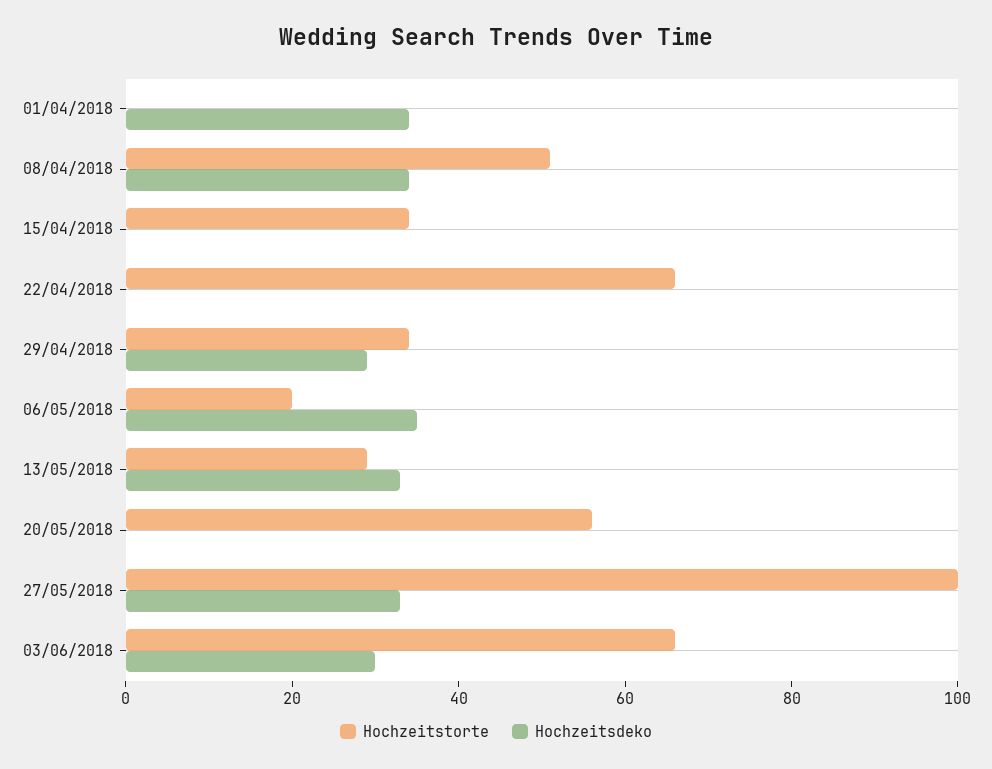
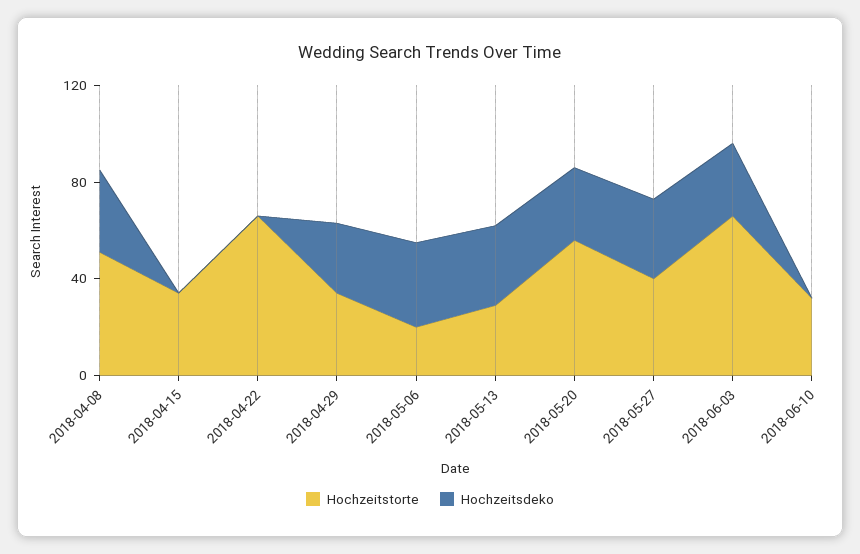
Hochzeitstorte, 01/04/2018: 0 -> none
Hochzeitsdeko, 01/04/2018: 35 -> none
Hochzeitsdeko, 20/05/2018: 0 -> 30
Hochzeitstorte, 27/05/2018: 100 -> 40
Hochzeitstorte, 2018-06-10: none -> 30
Hochzeitsdeko, 2018-06-10: none -> 0

